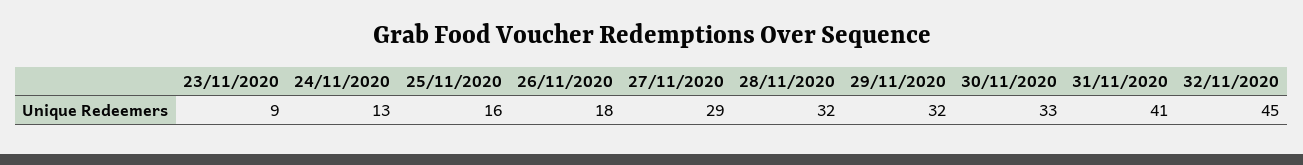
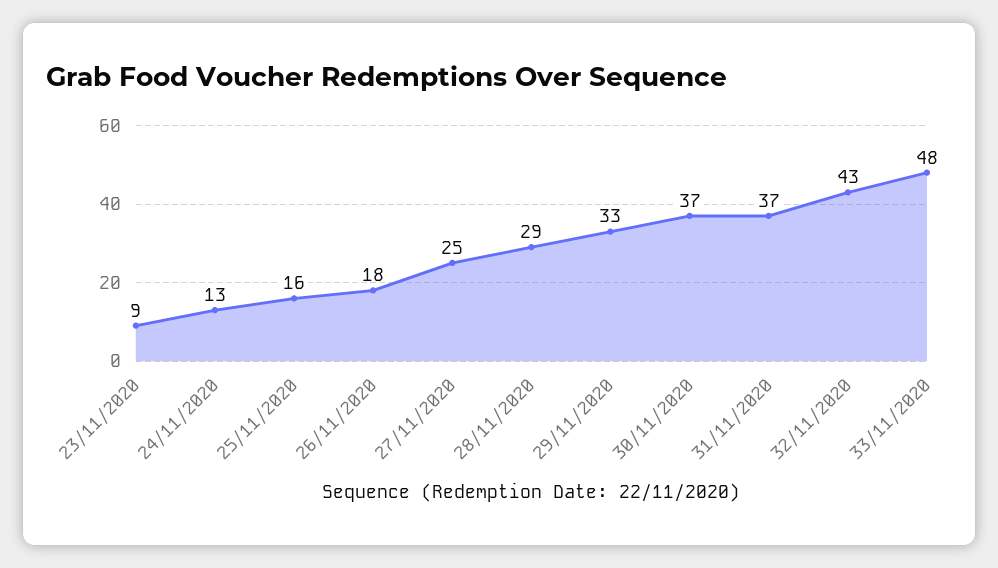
27/11/2020: 29 -> 25
28/11/2020: 32 -> 29
29/11/2020: 32 -> 33
30/11/2020: 33 -> 37
31/11/2020: 41 -> 37
32/11/2020: 45 -> 43
33/11/2020: none -> 48

